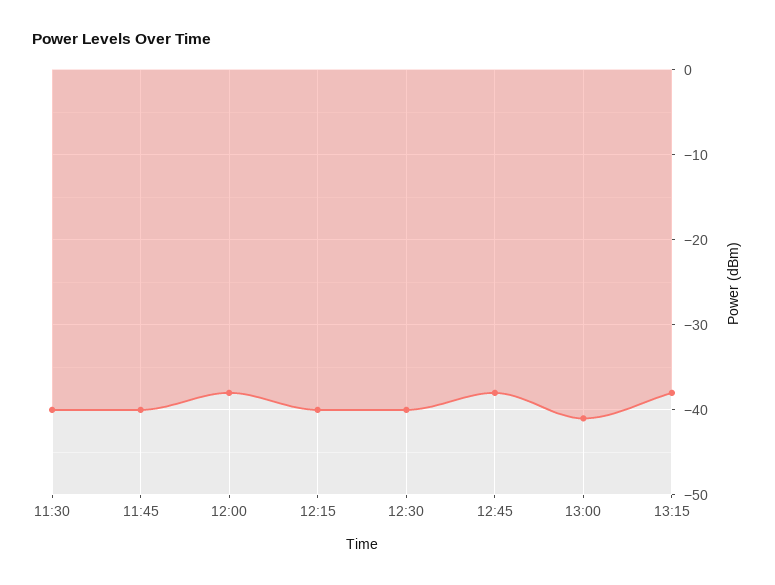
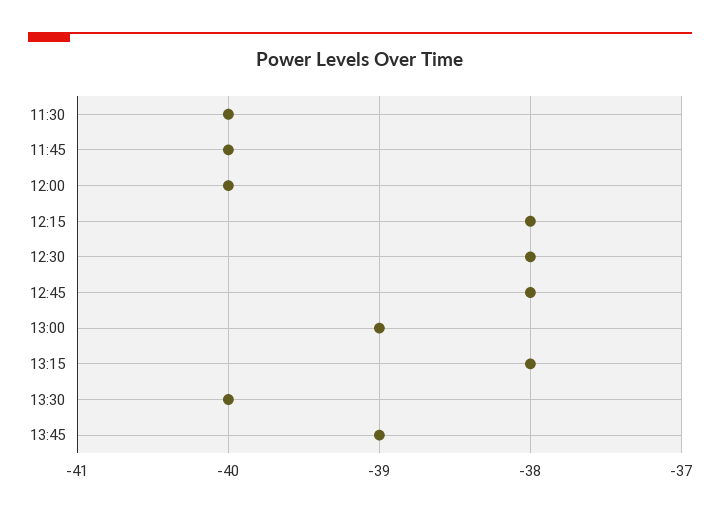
12:00: -38 -> -40
12:15: -40 -> -38
12:30: -40 -> -38
13:00: -41 -> -39
13:30: none -> -40
13:45: none -> -39

